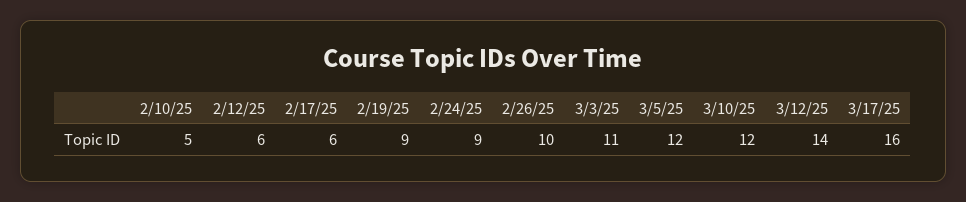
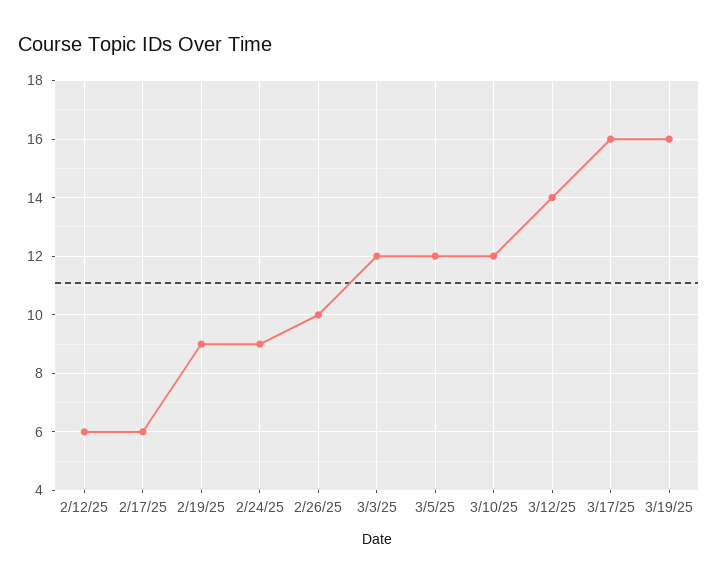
2/10/25: 5 -> none
3/3/25: 11 -> 12
3/19/25: none -> 16

